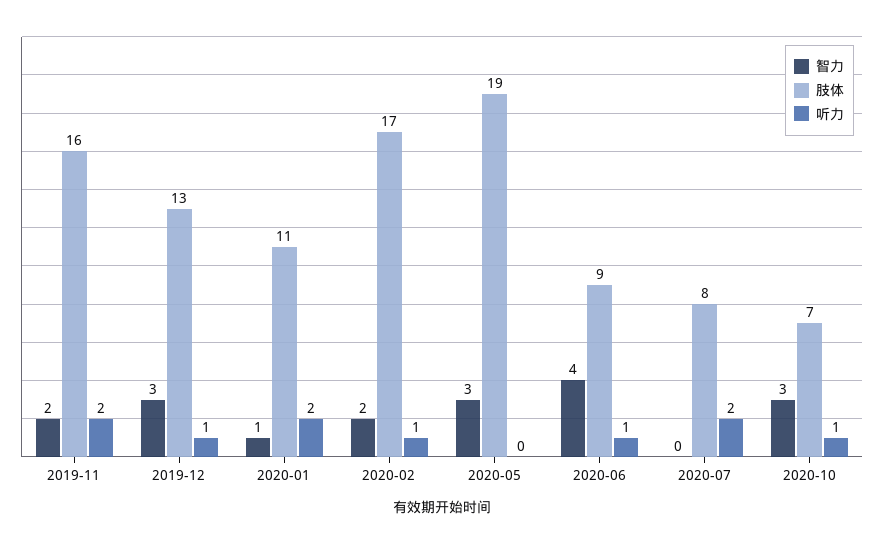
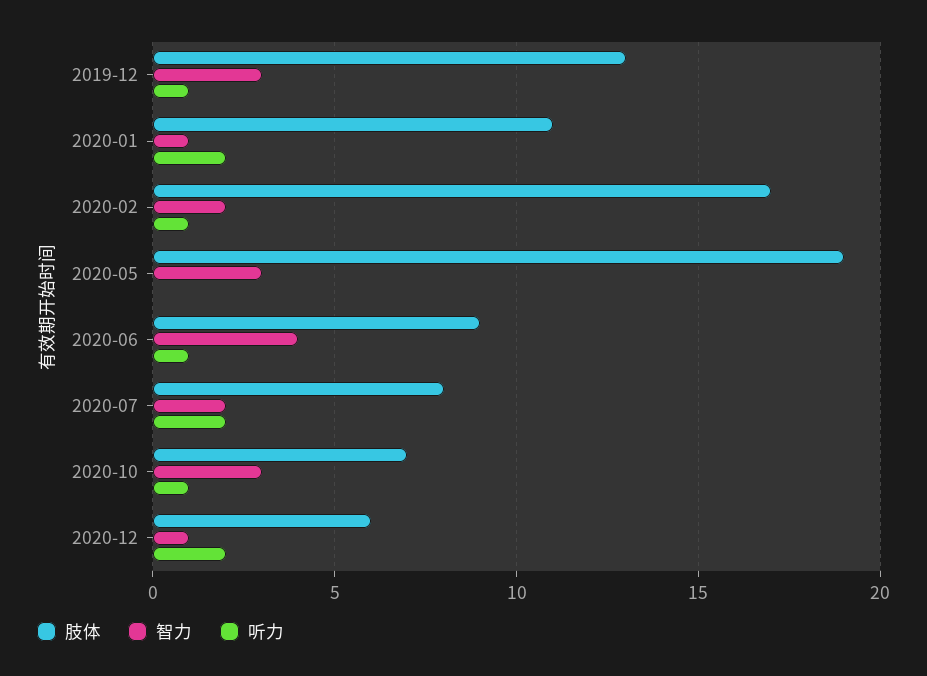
智力, 2019-11: 2 -> none
肢体, 2019-11: 16 -> none
听力, 2019-11: 2 -> none
智力, 2020-07: 0 -> 2
肢体, 2020-12: none -> 6
智力, 2020-12: none -> 1
听力, 2020-12: none -> 2

